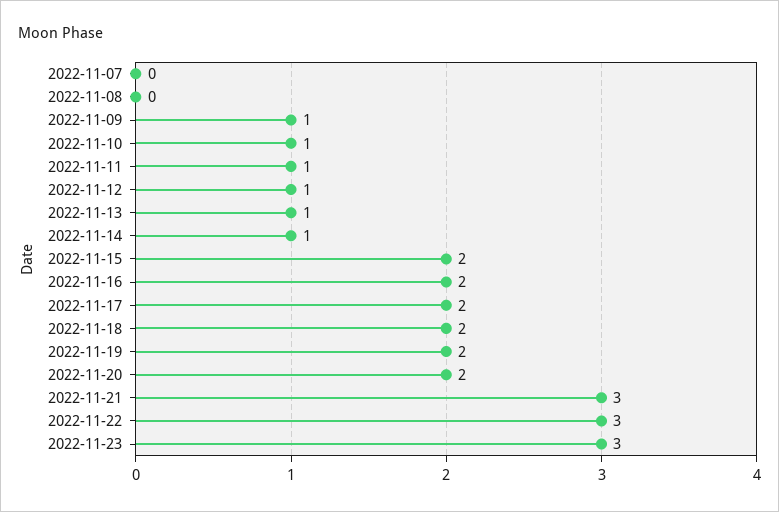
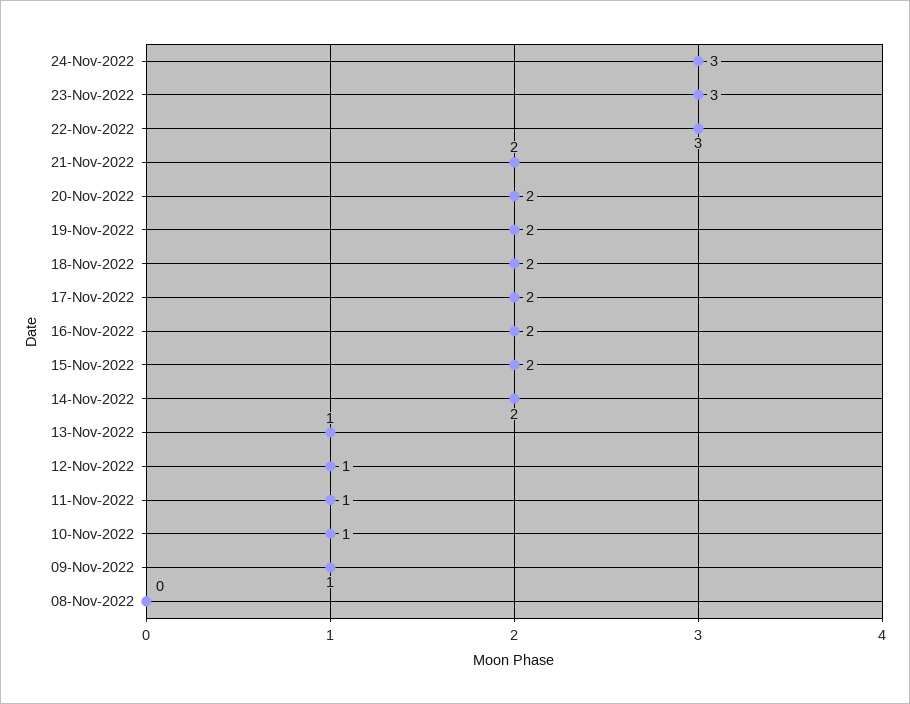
2022-11-07: 0 -> none
2022-11-14: 1 -> 2
2022-11-21: 3 -> 2
24-Nov-2022: none -> 3

